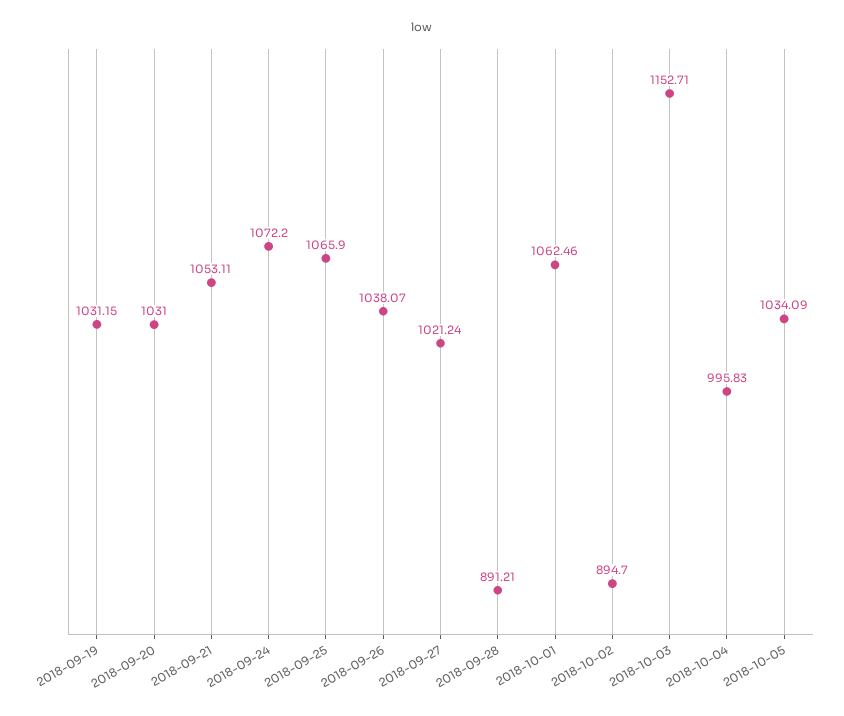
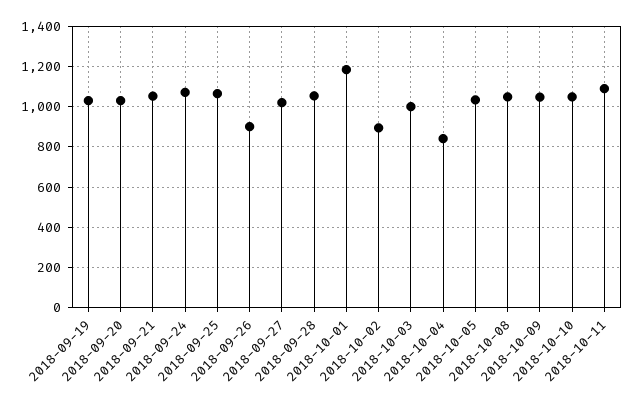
2018-09-26: 1038.07 -> 900
2018-09-28: 891.21 -> 1050
2018-10-01: 1062.46 -> 1200
2018-10-03: 1152.71 -> 1000
2018-10-04: 995.83 -> 850
2018-10-08: none -> 1050
2018-10-09: none -> 1050
2018-10-10: none -> 1050
2018-10-11: none -> 1100

